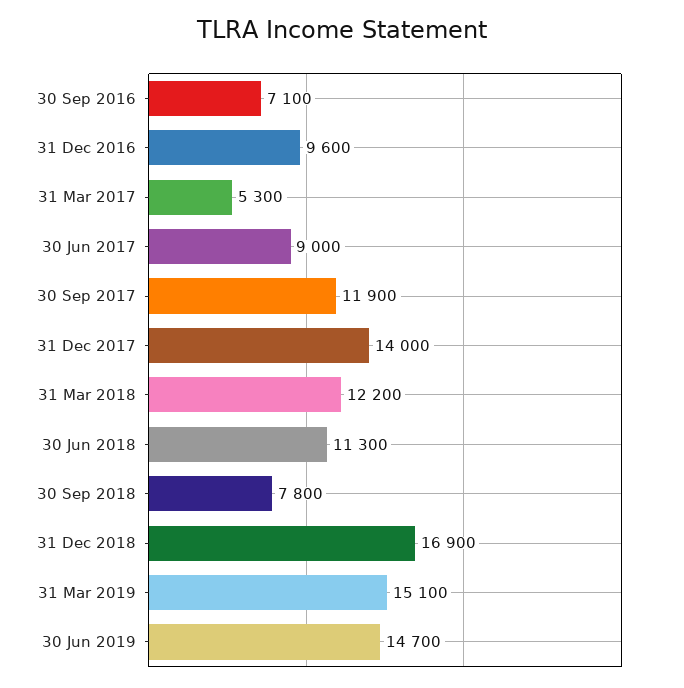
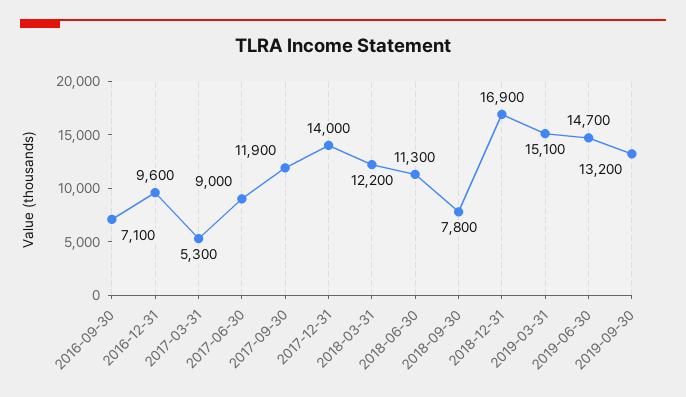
2019-09-30: none -> 13200

